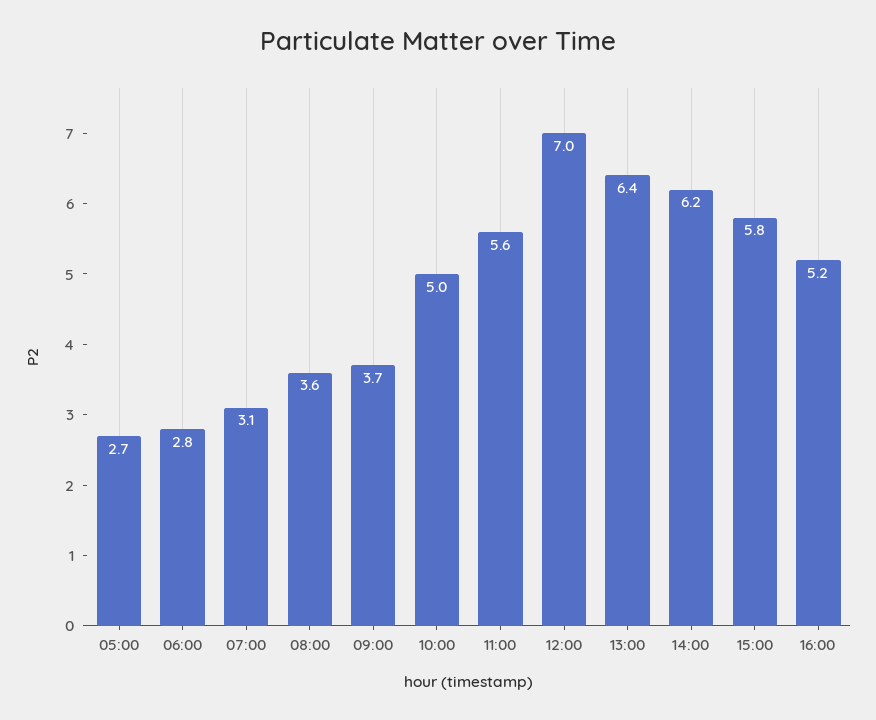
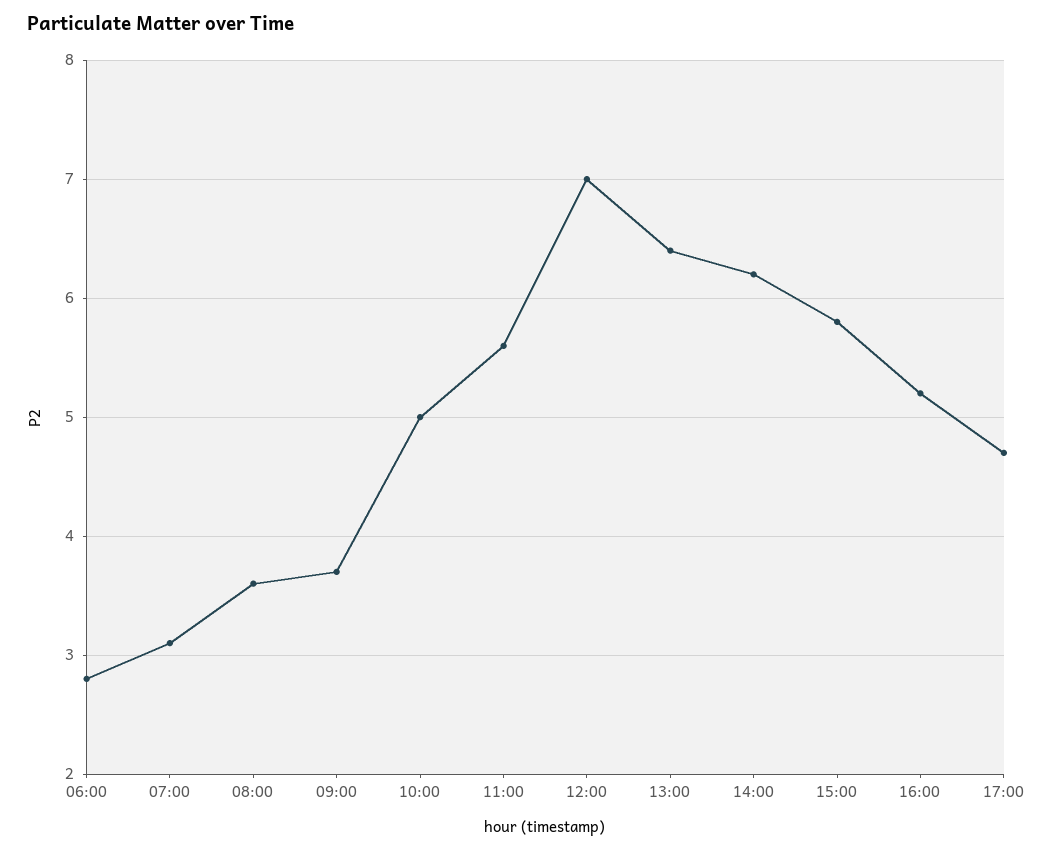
05:00: 2.7 -> none
17:00: none -> 4.7

